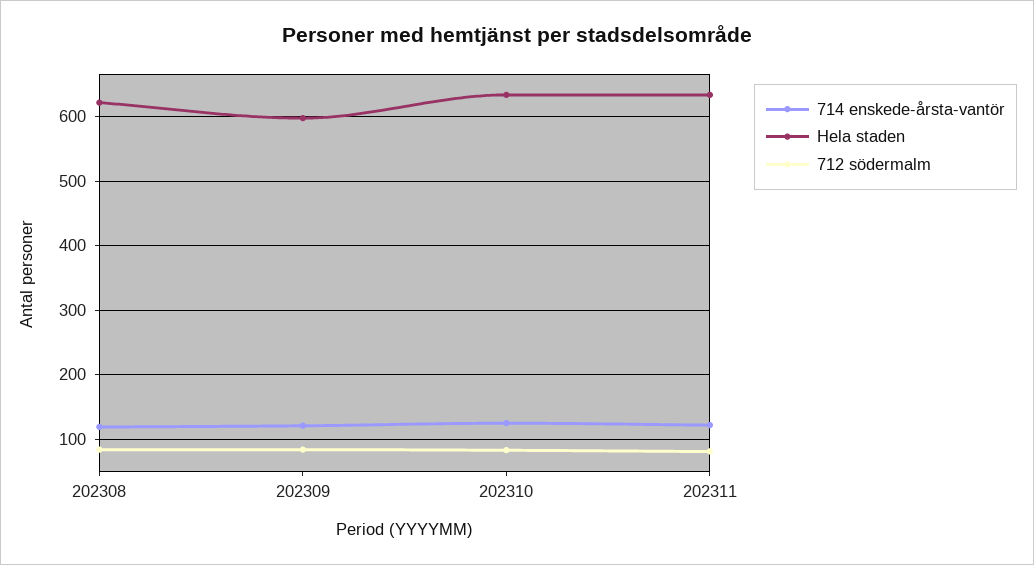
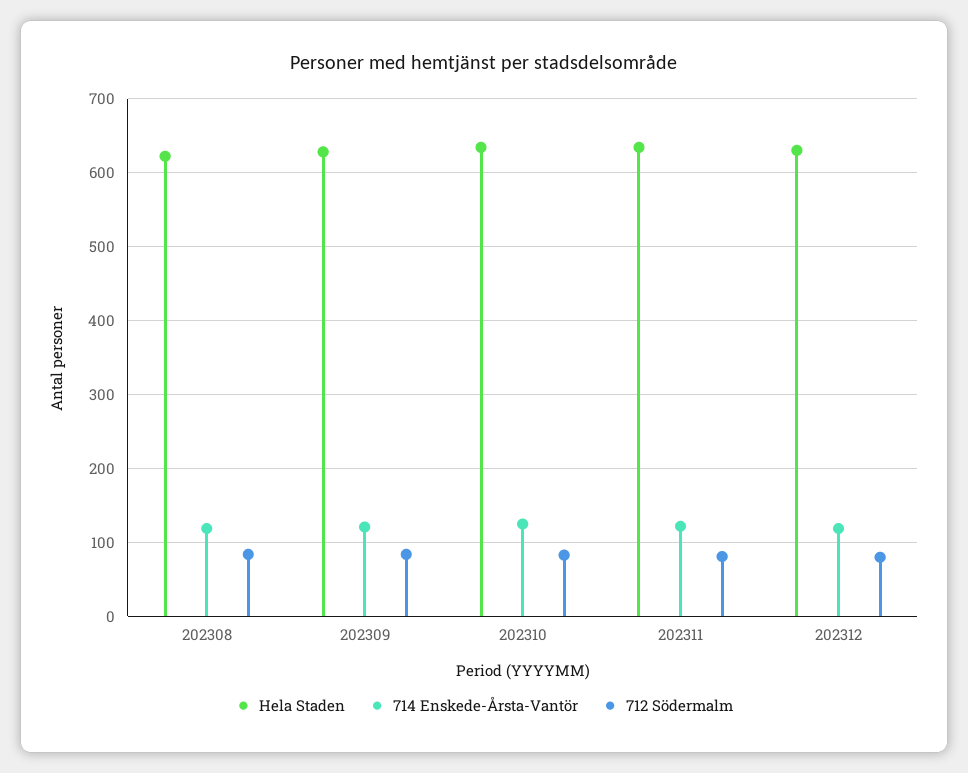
Hela staden, 202309: 600 -> 630
Hela staden, 202312: none -> 630
714 enskede-årsta-vantör, 202312: none -> 120
712 södermalm, 202312: none -> 80

